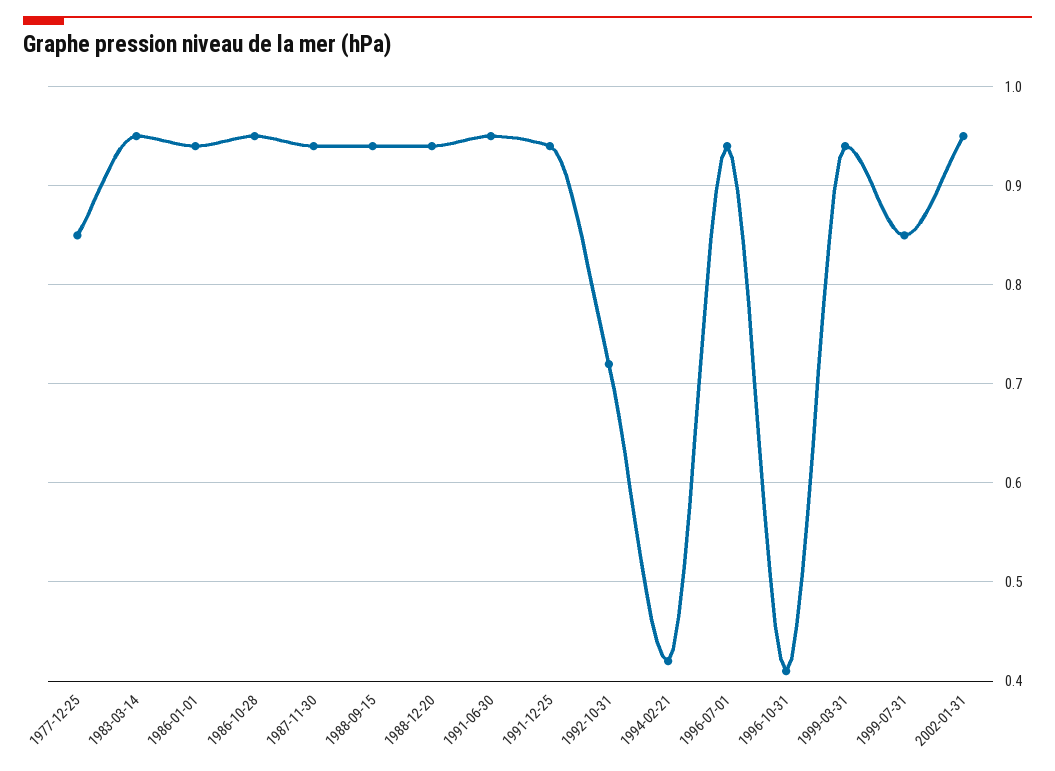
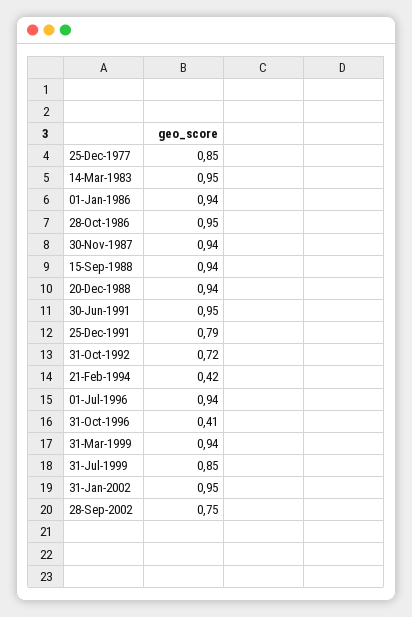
1991-12-25: 0.94 -> 0.79
28-Sep-2002: none -> 0.75

